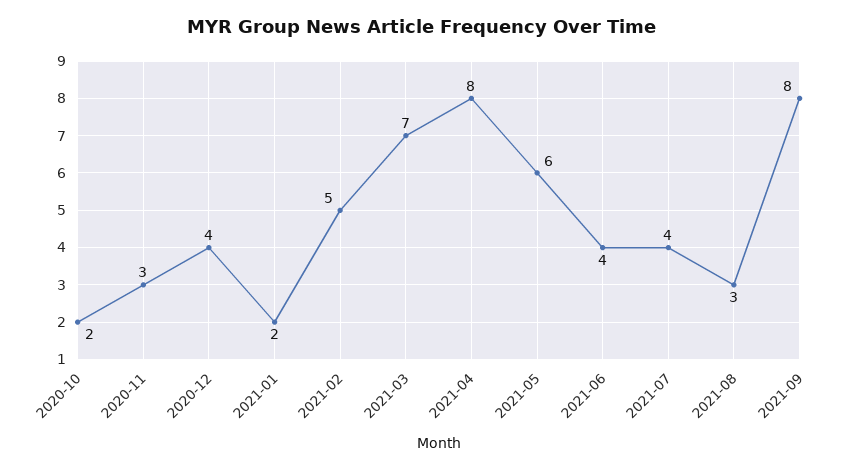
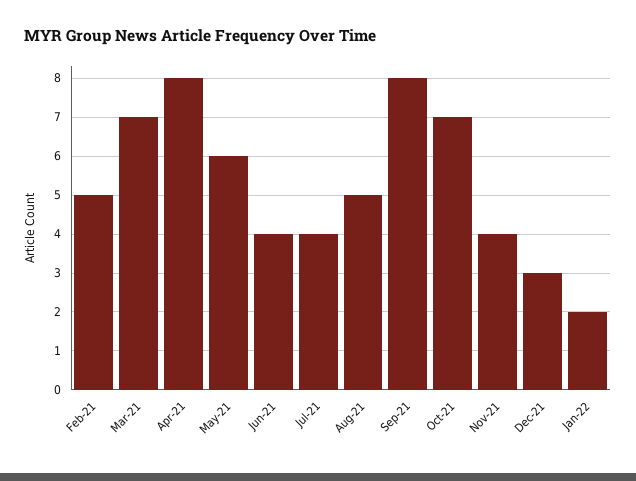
2020-10: 2 -> none
2020-11: 3 -> none
2020-12: 4 -> none
2021-01: 2 -> none
2021-08: 3 -> 5
Oct-21: none -> 7
Nov-21: none -> 4
Dec-21: none -> 3
Jan-22: none -> 2

